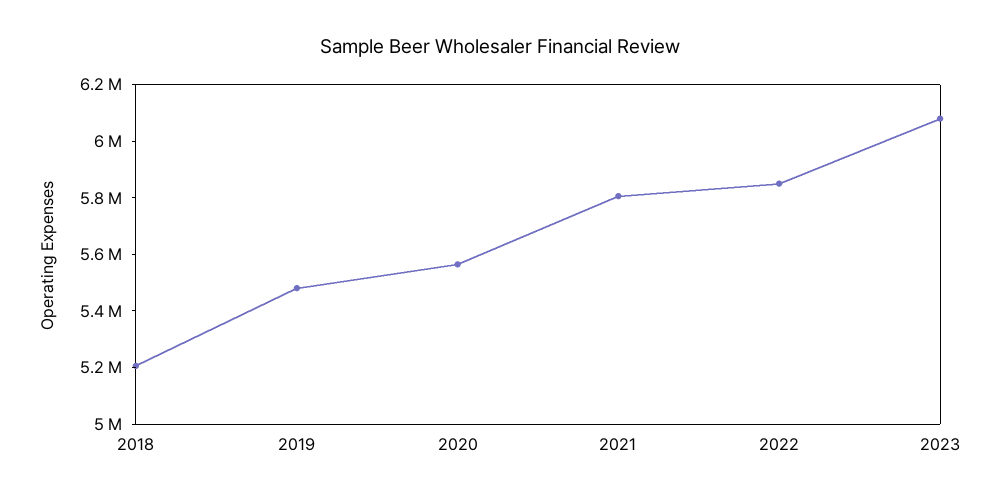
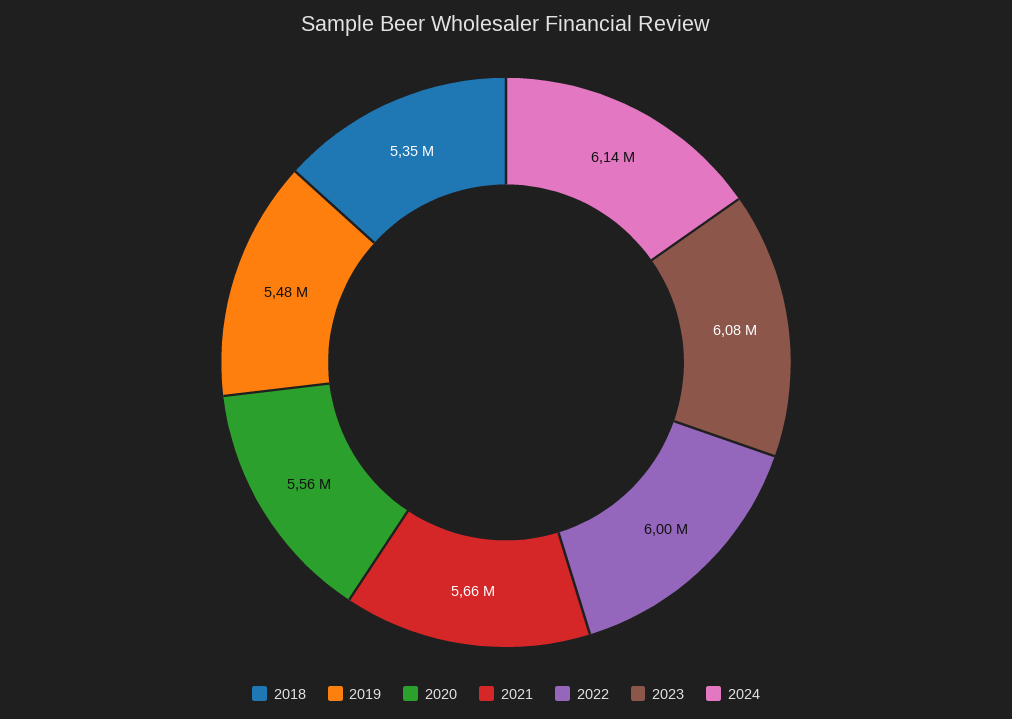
2018: 5200000 -> 5350000
2021: 5800000 -> 5660000
2022: 5850000 -> 6000000
2024: none -> 6140000

